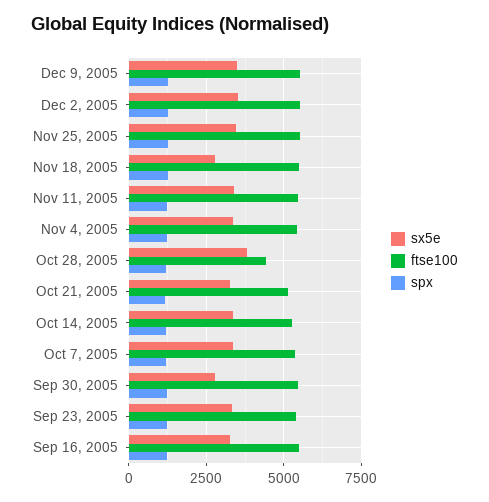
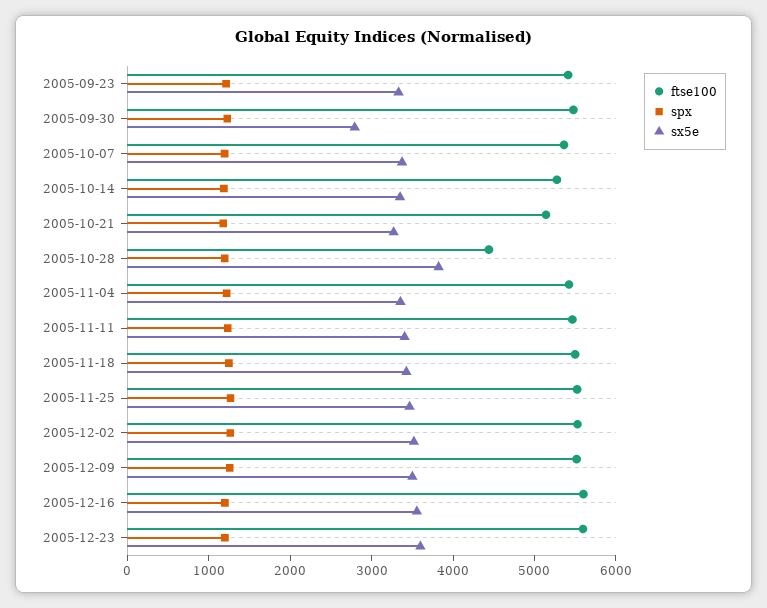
sx5e, Nov 18, 2005: 2750 -> 3400
sx5e, Sep 16, 2005: 3250 -> none
ftse100, Sep 16, 2005: 5500 -> none
spx, Sep 16, 2005: 1250 -> none
ftse100, 2005-12-16: none -> 5600
spx, 2005-12-16: none -> 1200
sx5e, 2005-12-16: none -> 3600
ftse100, 2005-12-23: none -> 5600
spx, 2005-12-23: none -> 1200
sx5e, 2005-12-23: none -> 3600

